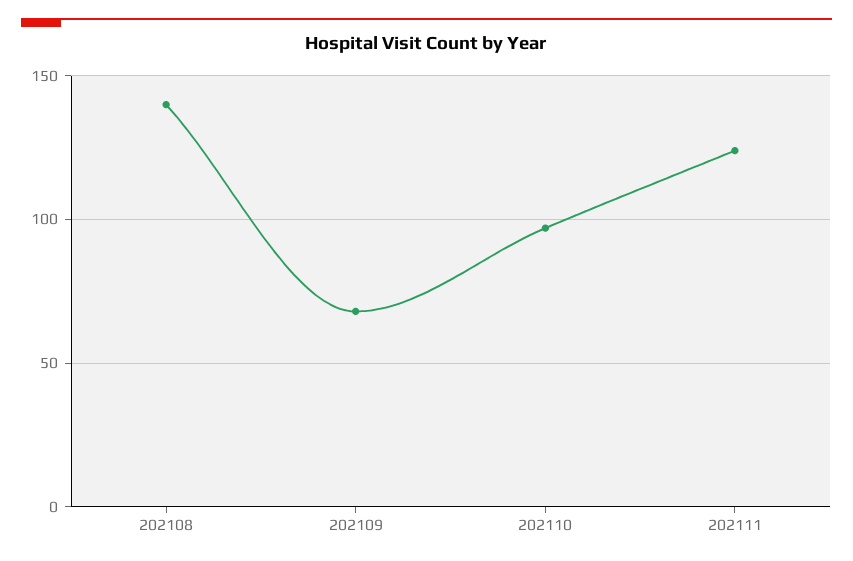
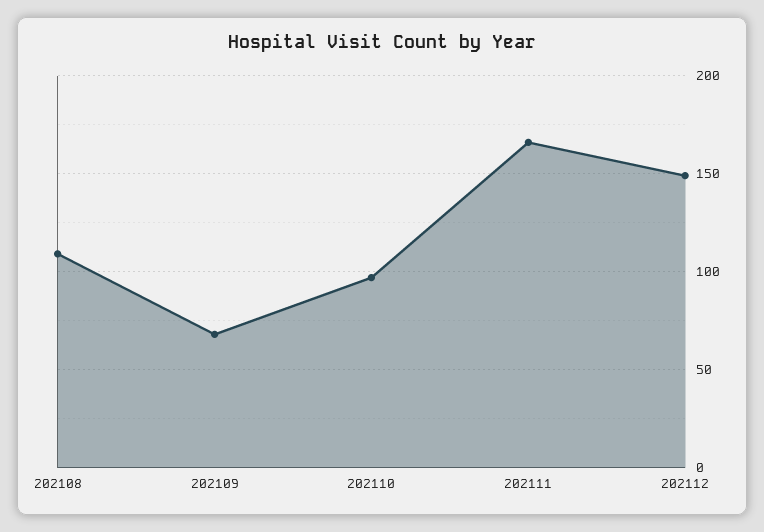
202108: 140 -> 110
202111: 125 -> 165
202112: none -> 150

